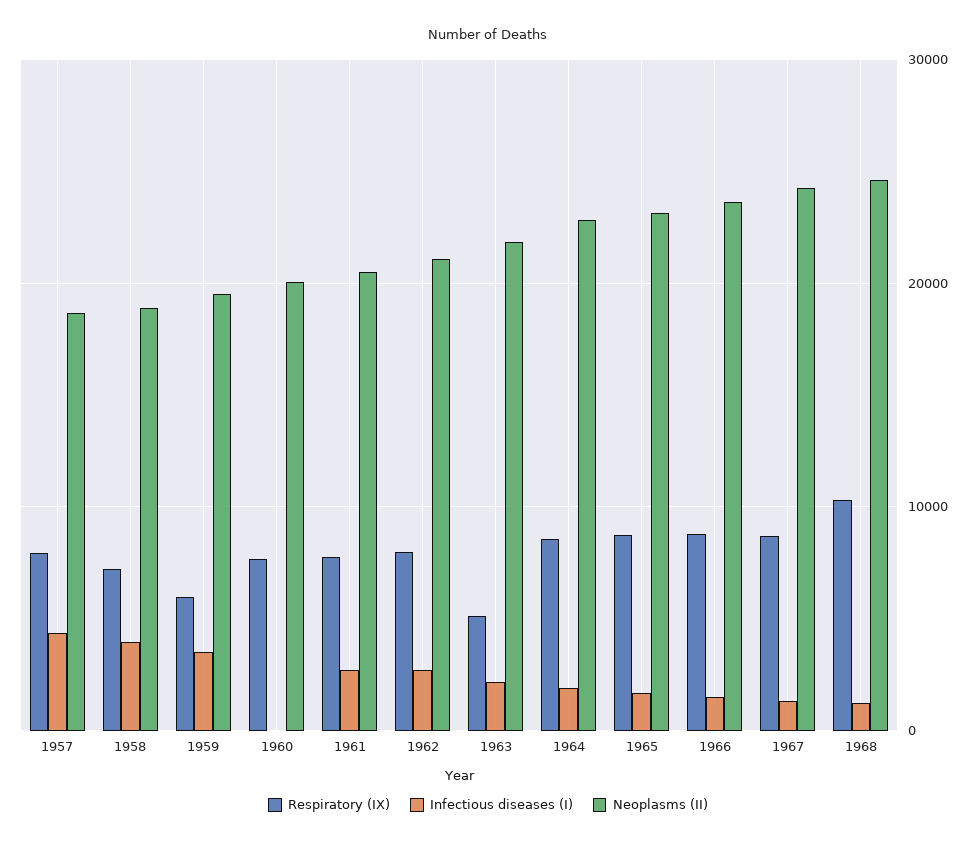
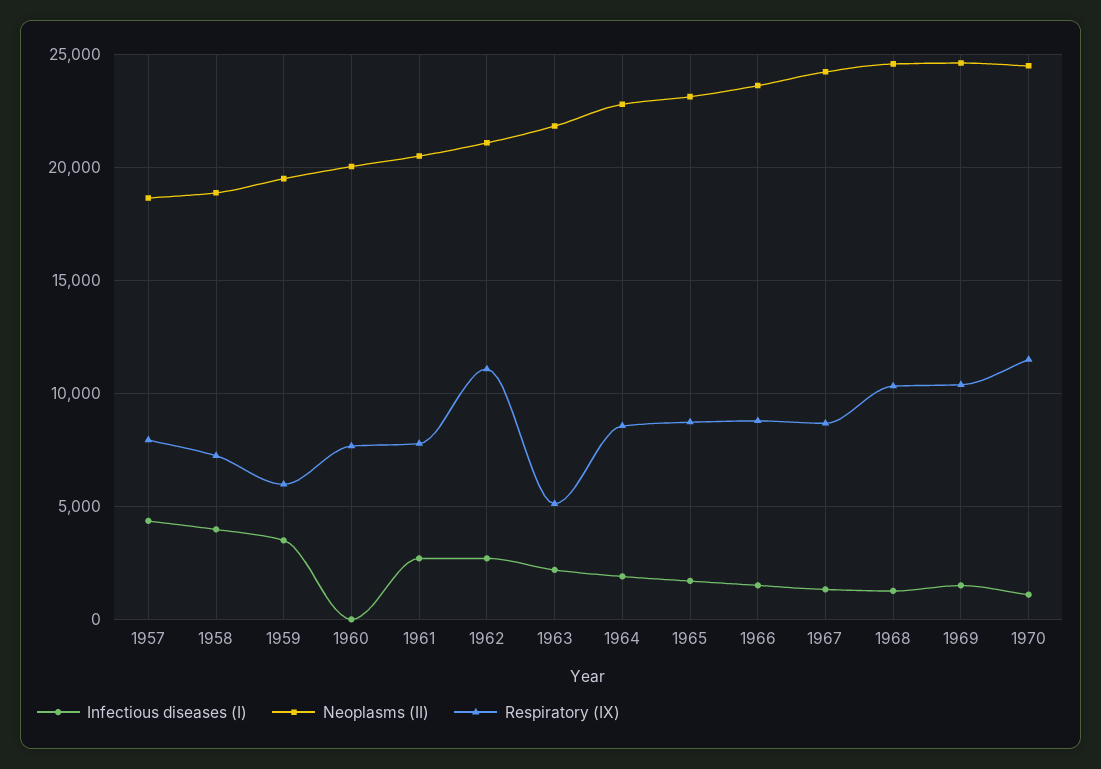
Respiratory (IX), 1962: 8000 -> 11000
Infectious diseases (I), 1969: none -> 1500
Neoplasms (II), 1969: none -> 24500
Respiratory (IX), 1969: none -> 10500
Infectious diseases (I), 1970: none -> 1000
Neoplasms (II), 1970: none -> 24500
Respiratory (IX), 1970: none -> 11500

